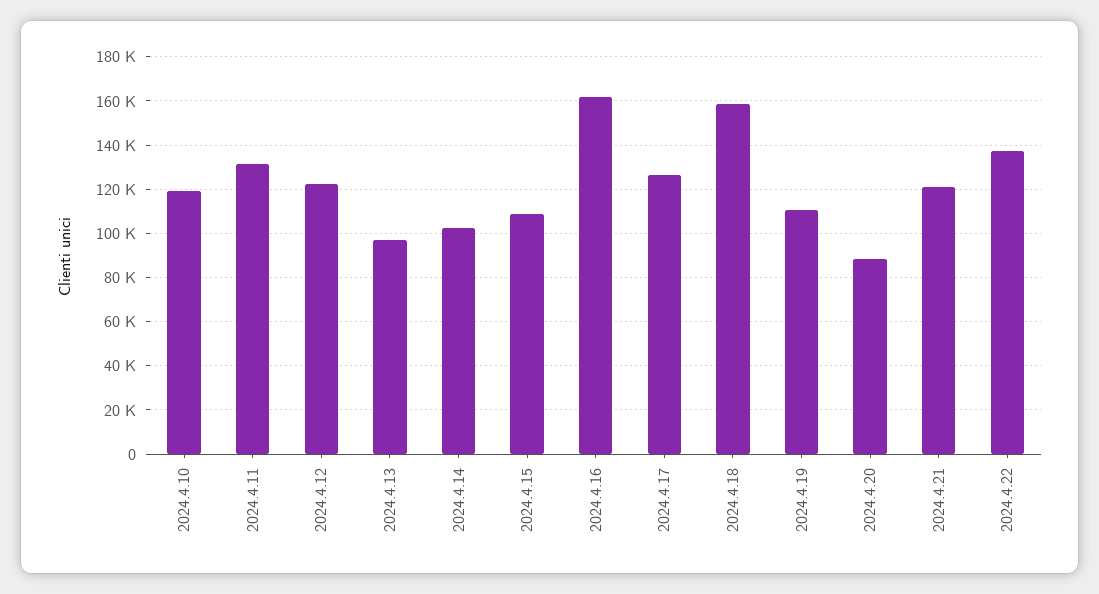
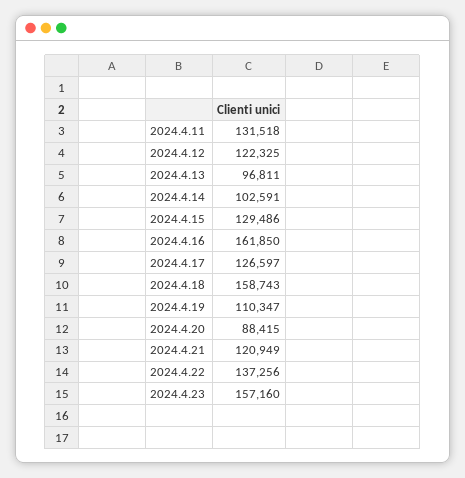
2024.4.10: 120000 -> none
2024.4.15: 110000 -> 129486
2024.4.23: none -> 157160

